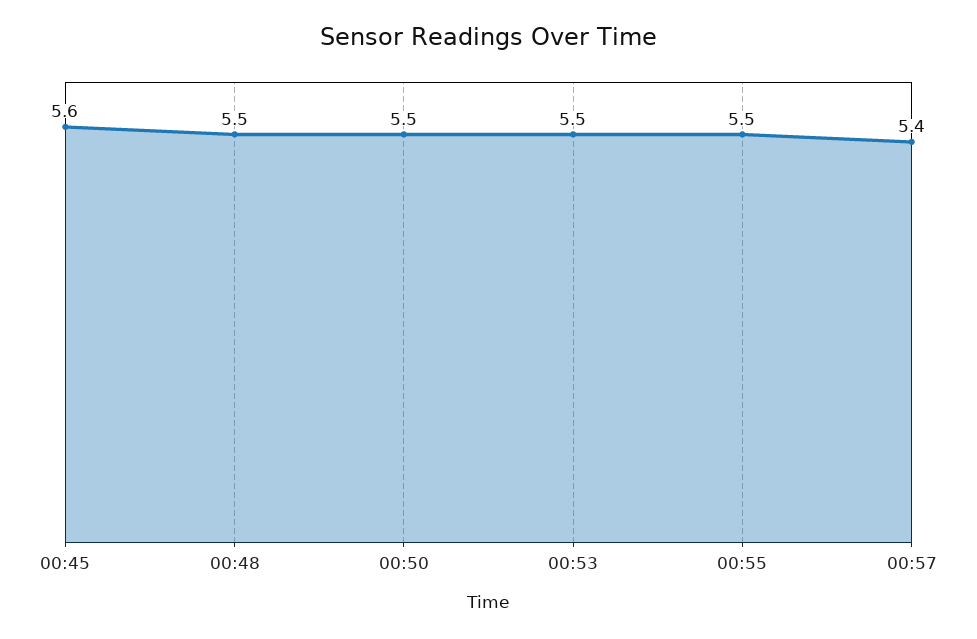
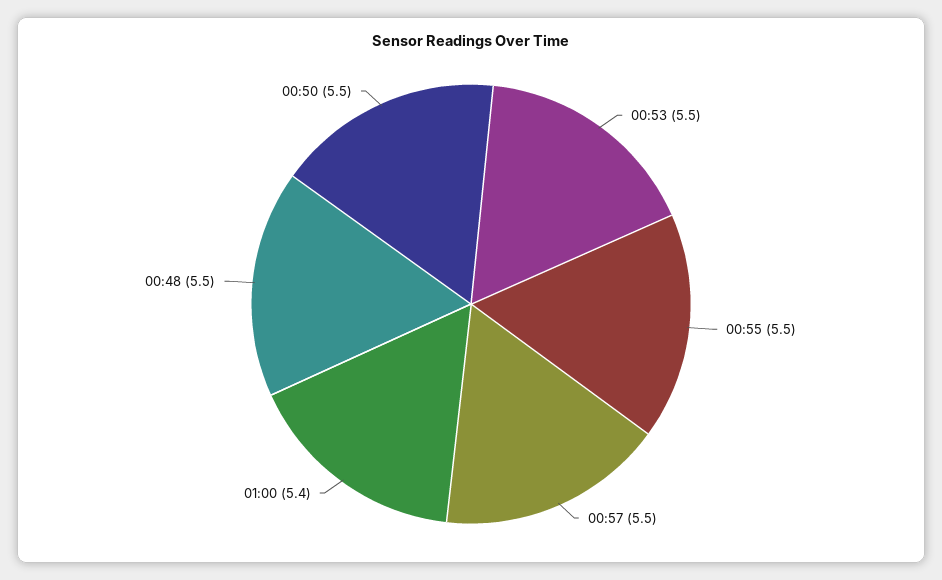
00:45: 5.6 -> none
00:57: 5.4 -> 5.5
01:00: none -> 5.4

